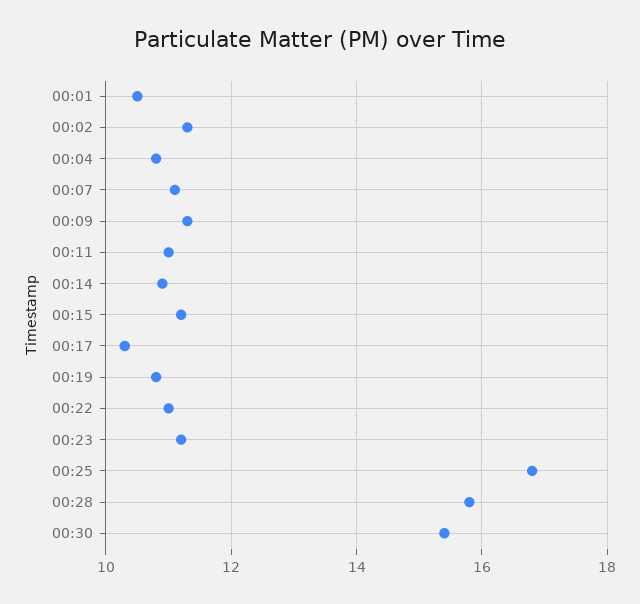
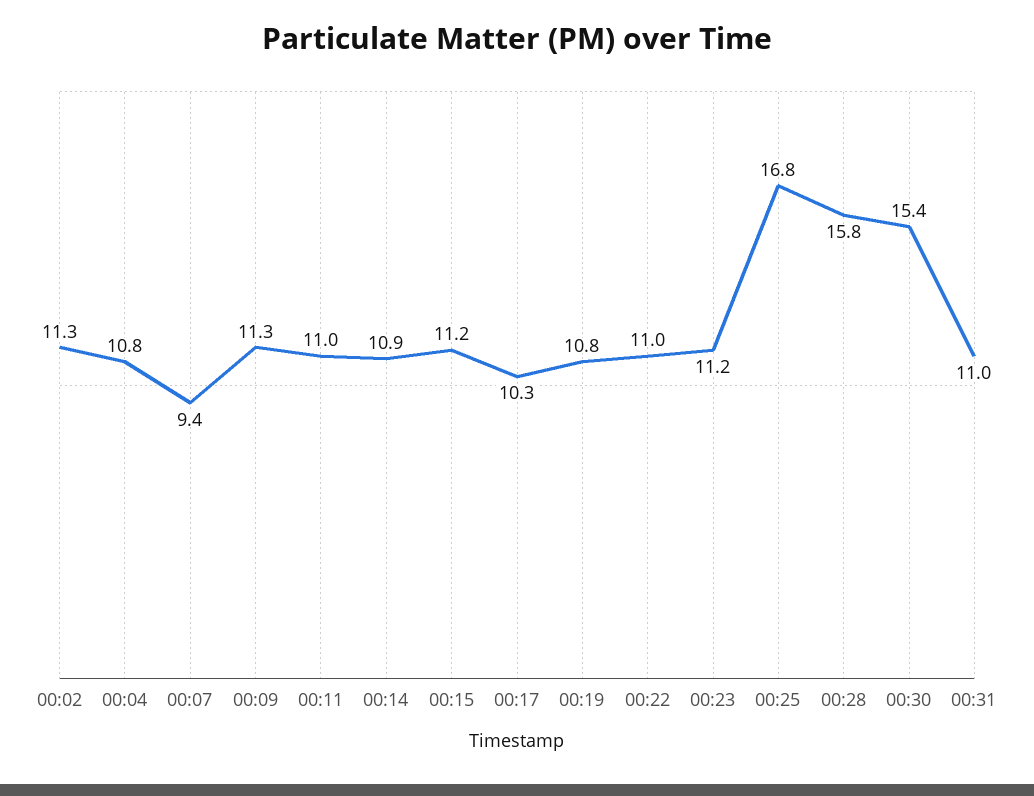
00:01: 10.5 -> none
00:07: 11 -> 9.4
00:31: none -> 11

